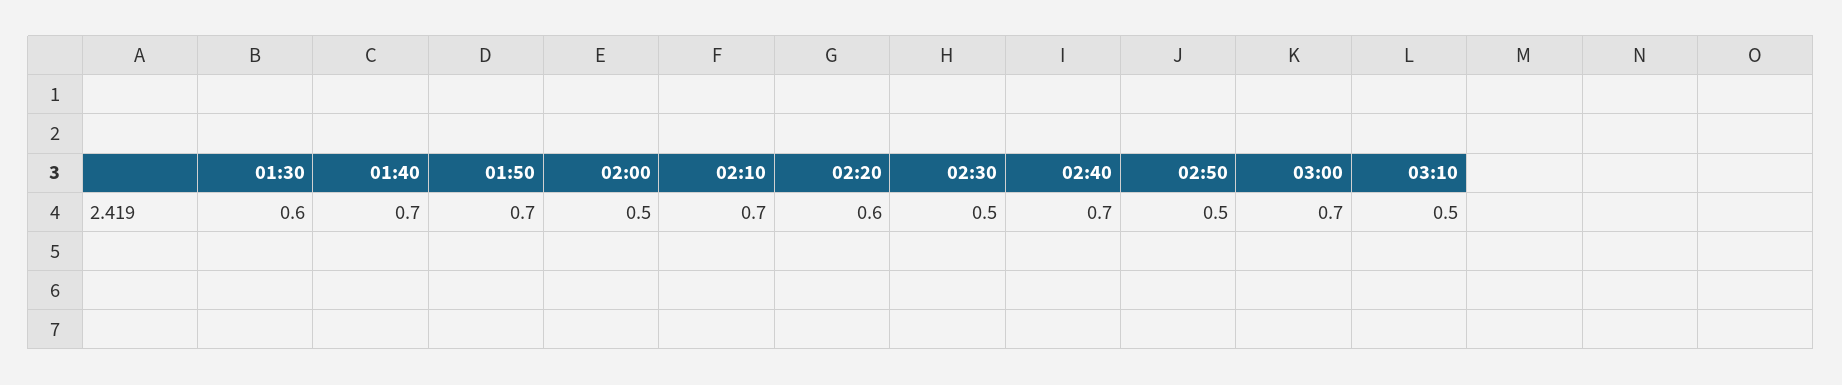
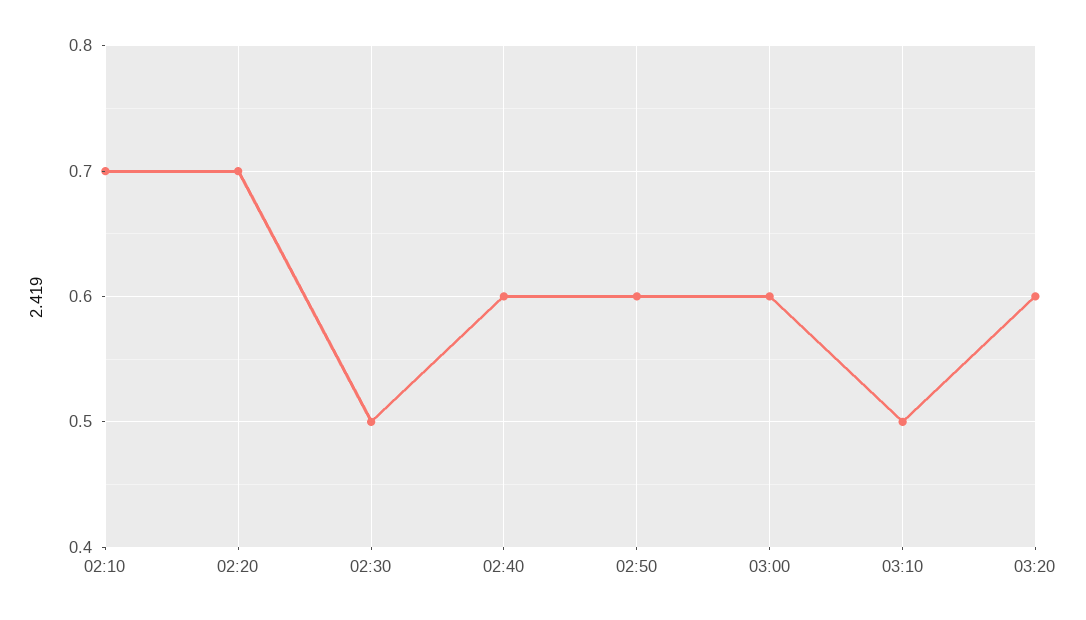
01:30: 0.6 -> none
01:40: 0.7 -> none
01:50: 0.7 -> none
02:00: 0.5 -> none
02:20: 0.6 -> 0.7
02:40: 0.7 -> 0.6
02:50: 0.5 -> 0.6
03:00: 0.7 -> 0.6
03:20: none -> 0.6

